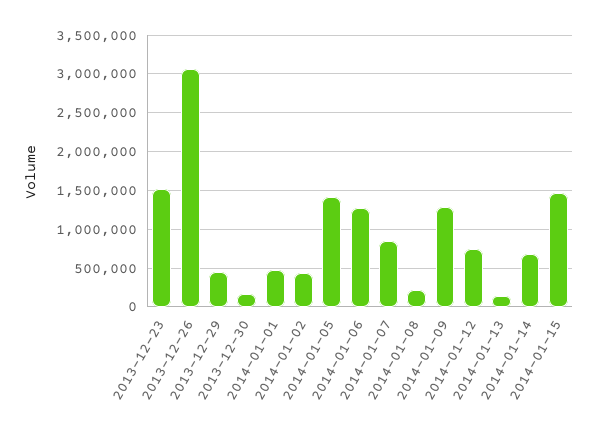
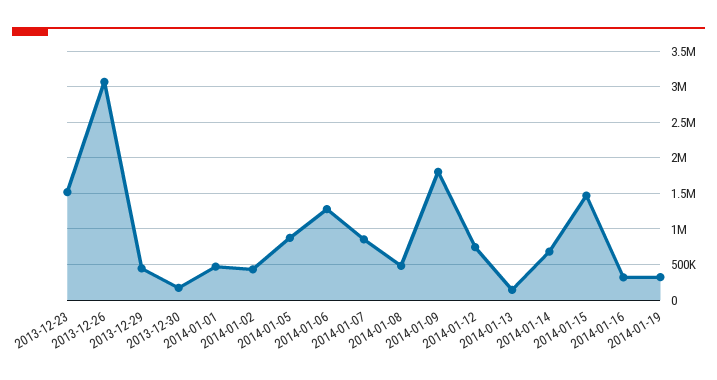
2014-01-05: 1400000 -> 900000
2014-01-08: 200000 -> 500000
2014-01-09: 1300000 -> 1800000
2014-01-16: none -> 300000
2014-01-19: none -> 300000

